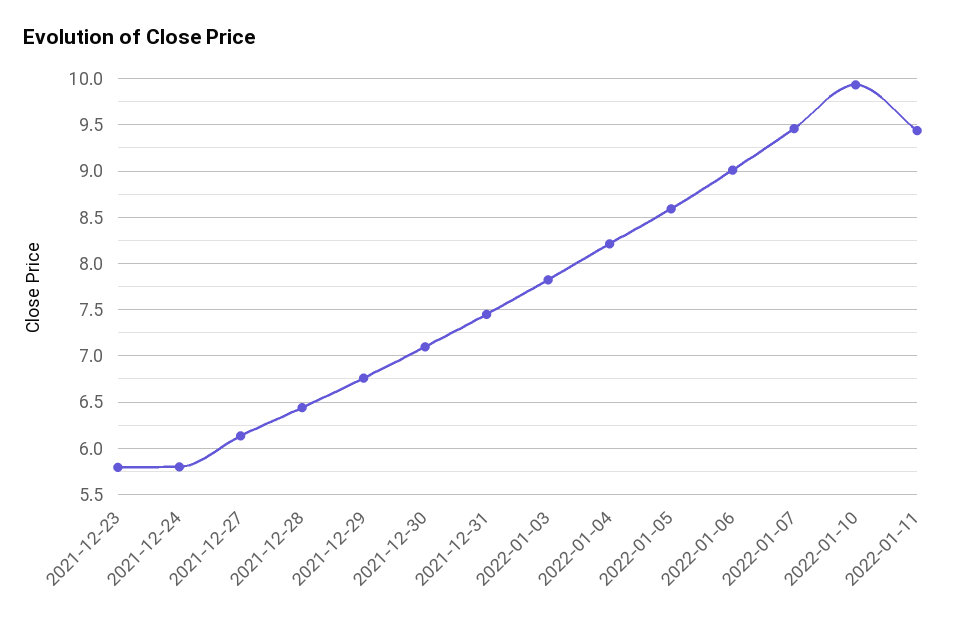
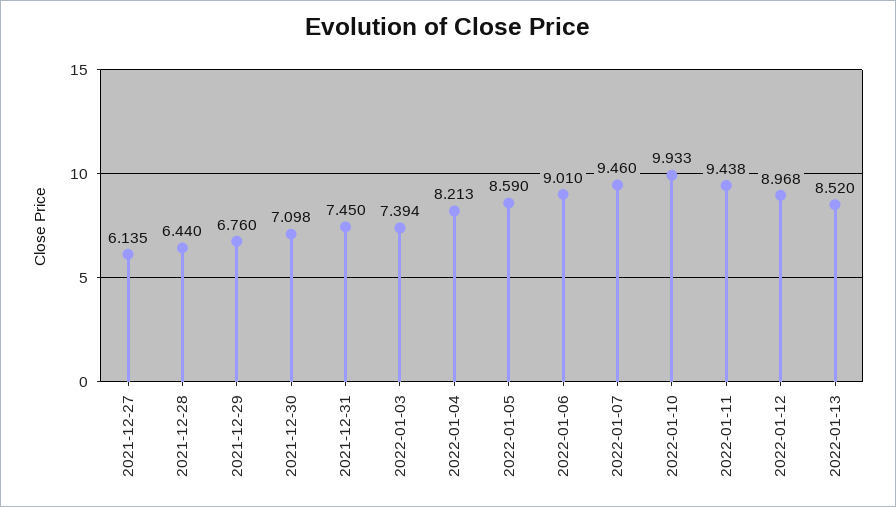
2021-12-23: 5.8 -> none
2021-12-24: 5.8 -> none
2022-01-03: 7.8 -> 7.394
2022-01-12: none -> 8.968
2022-01-13: none -> 8.52

